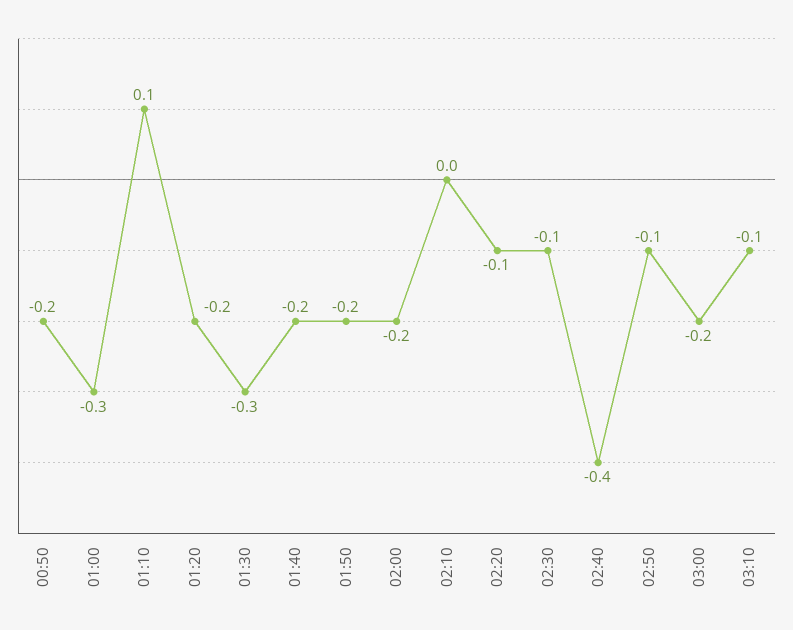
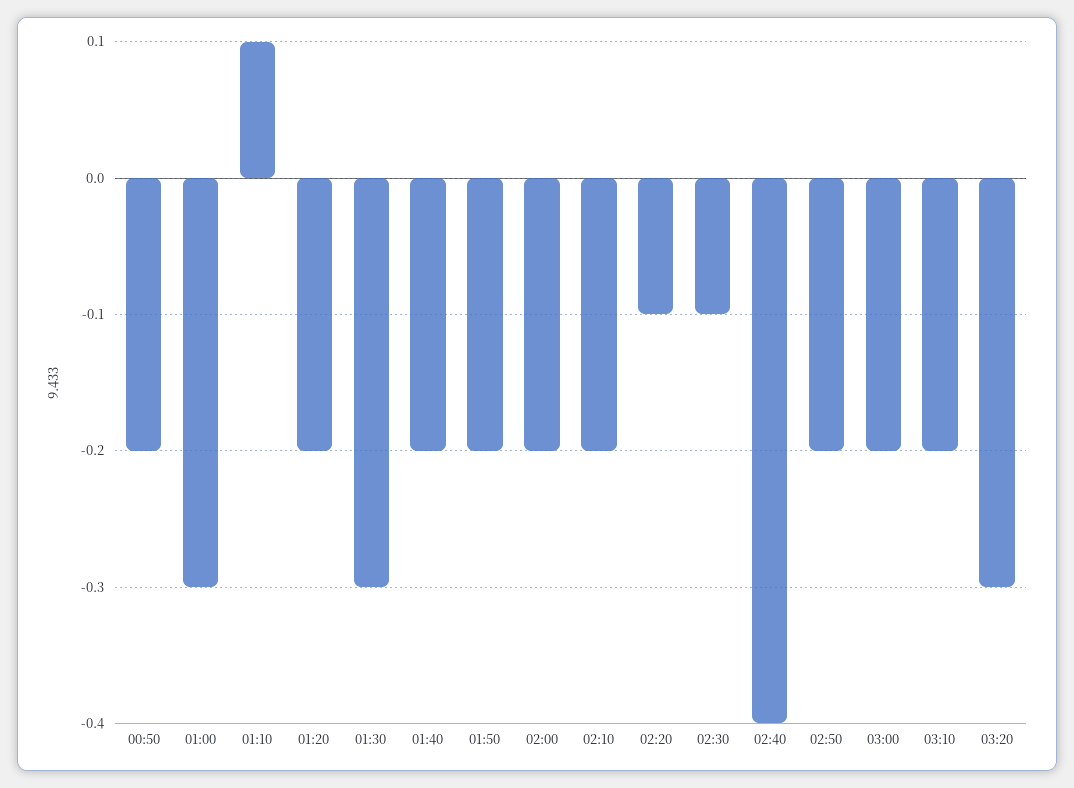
02:10: 0 -> -0.2
02:50: -0.1 -> -0.2
03:10: -0.1 -> -0.2
03:20: none -> -0.3

